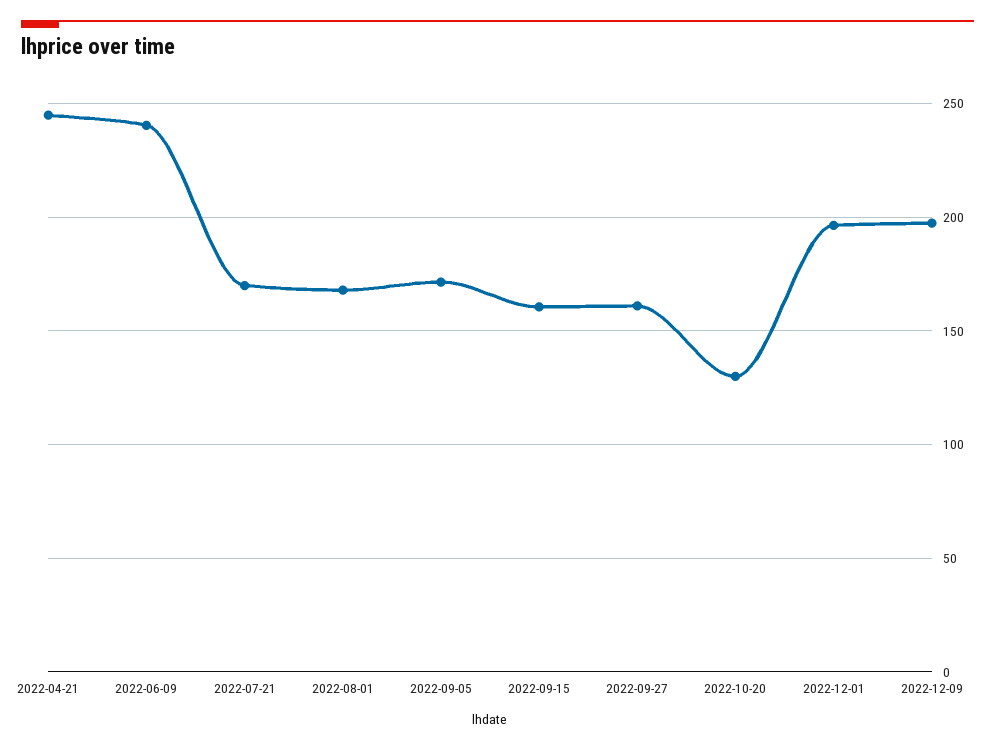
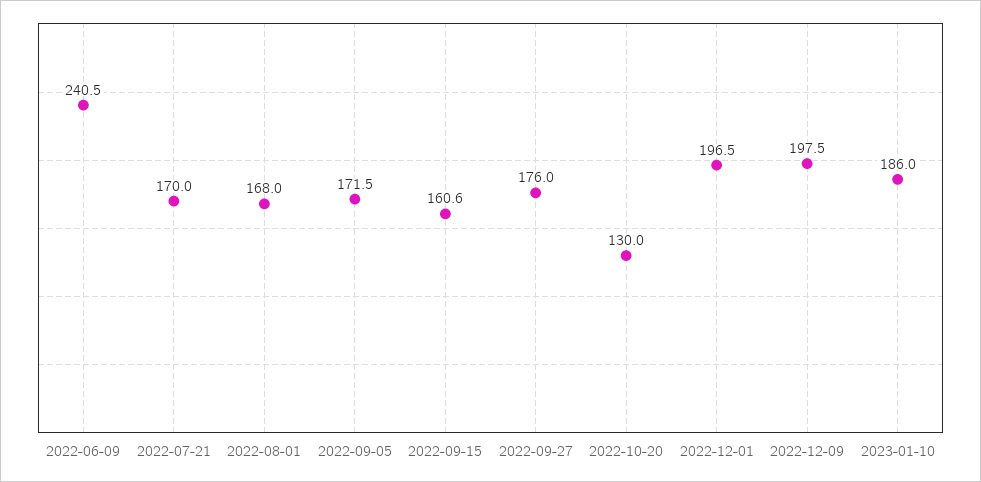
2022-04-21: 245 -> none
2022-09-27: 160 -> 176
2023-01-10: none -> 186

